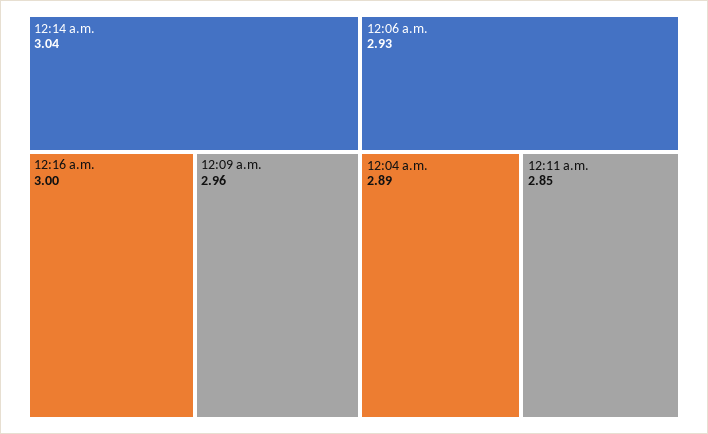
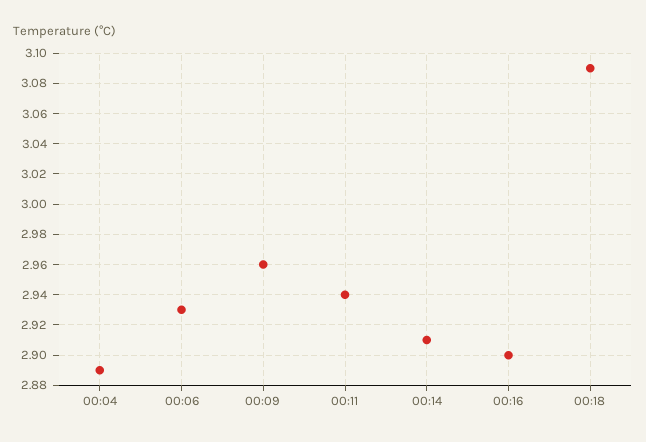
12:14 a.m.: 3.04 -> 2.91
12:16 a.m.: 3 -> 2.9
12:11 a.m.: 2.85 -> 2.94
00:18: none -> 3.09

